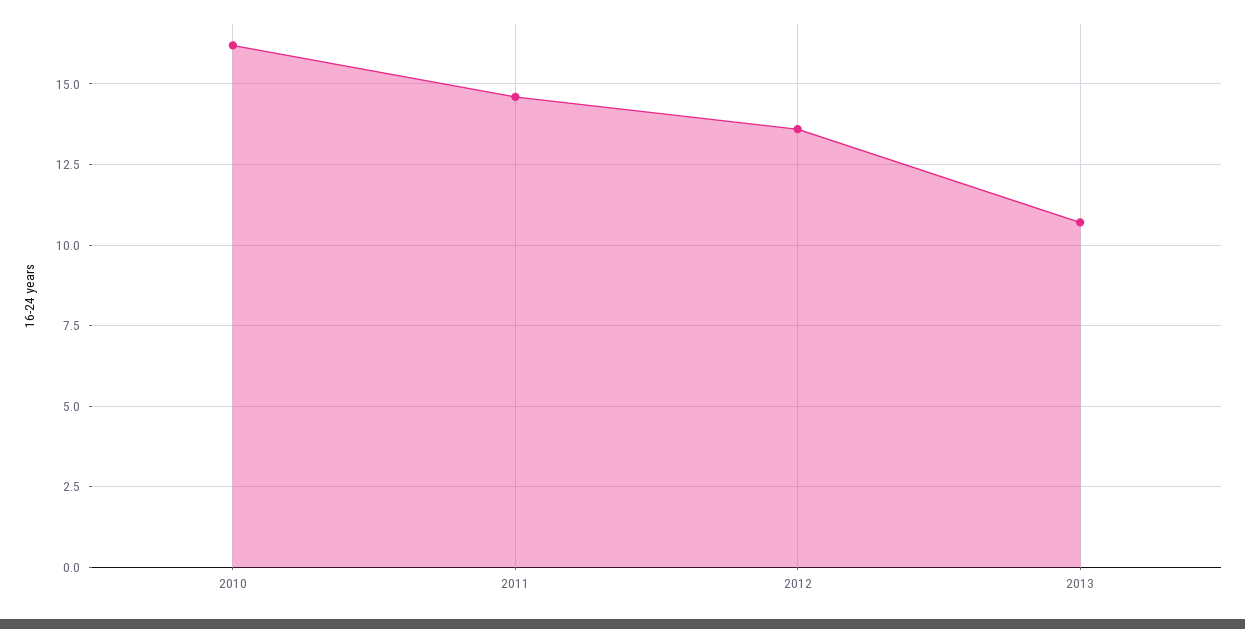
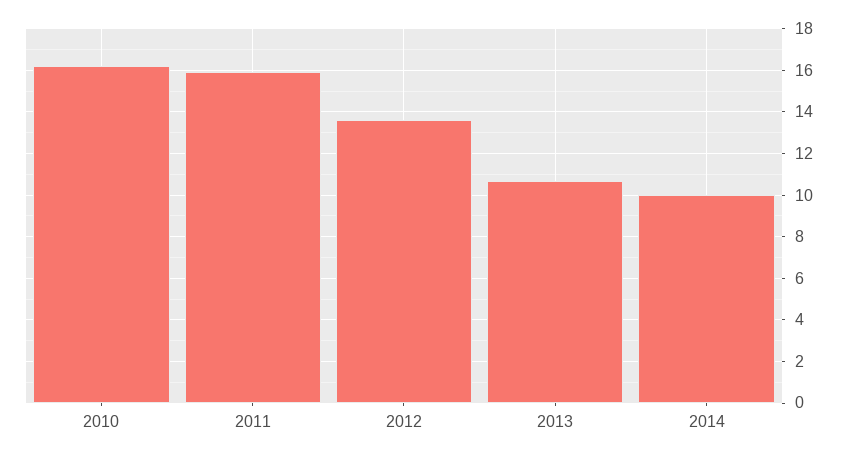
2011: 14.5 -> 16
2014: none -> 10

